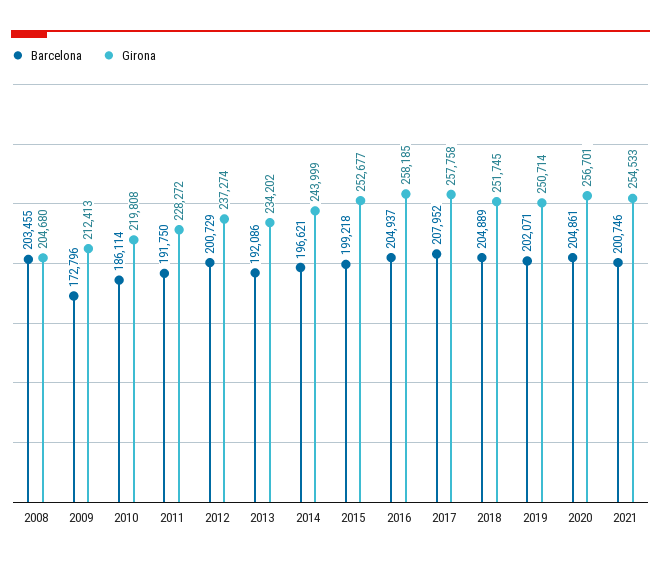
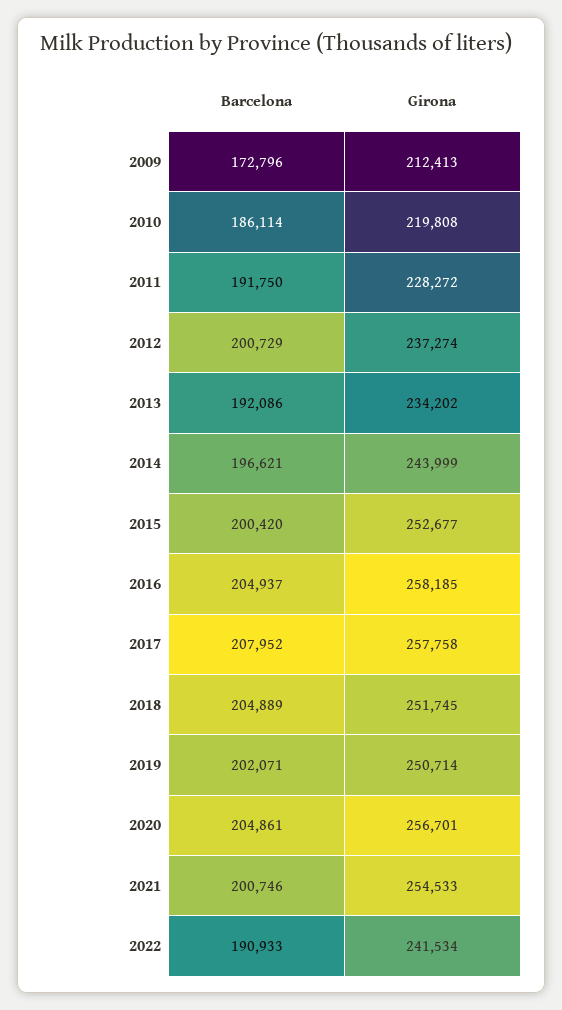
Barcelona, 2008: 203455 -> none
Girona, 2008: 204680 -> none
Barcelona, 2015: 199218 -> 200420
Barcelona, 2022: none -> 190933
Girona, 2022: none -> 241534

